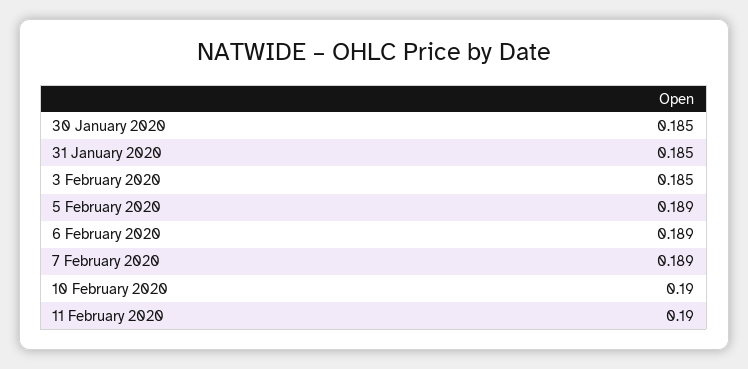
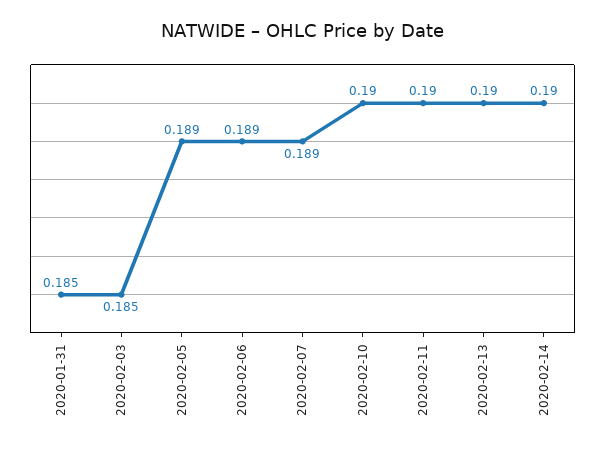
30 January 2020: 0.185 -> none
2020-02-13: none -> 0.19
2020-02-14: none -> 0.19

